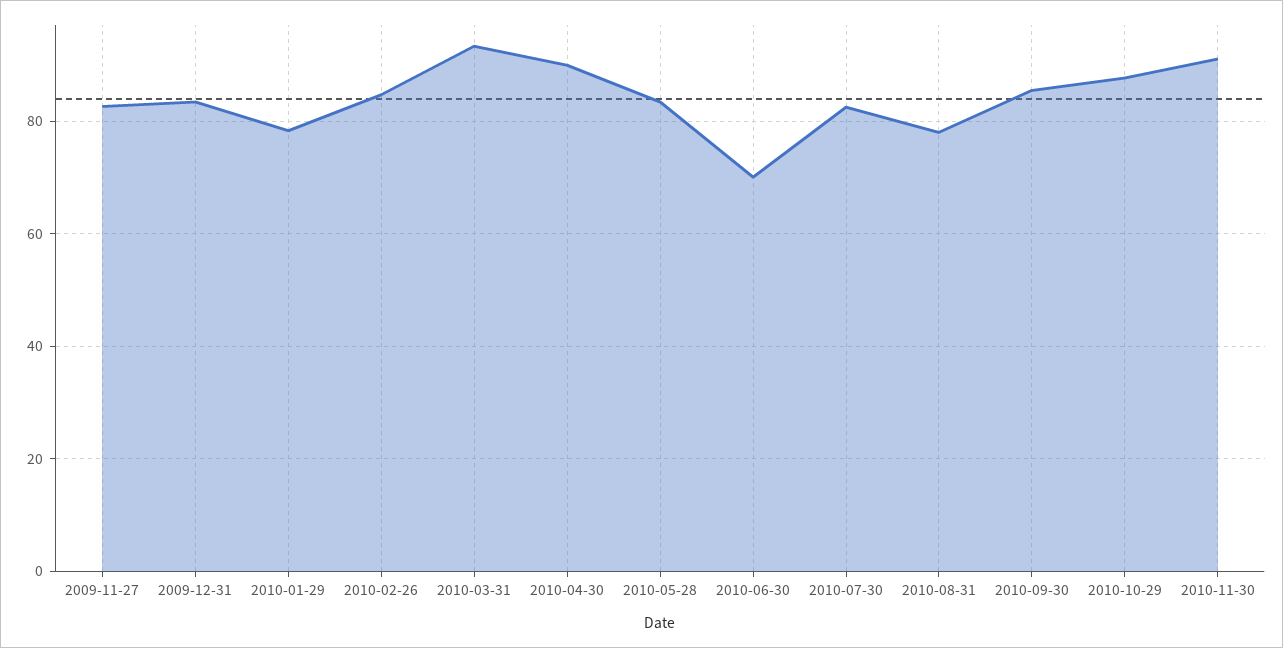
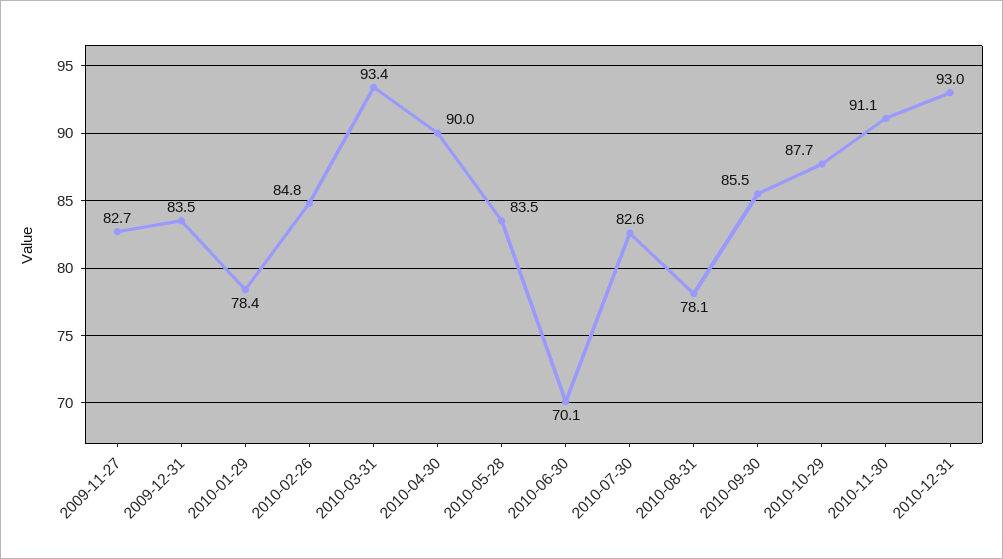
2010-12-31: none -> 93

